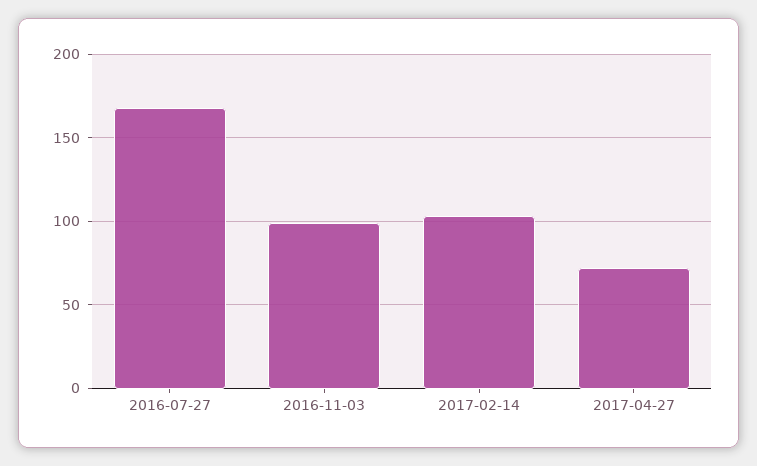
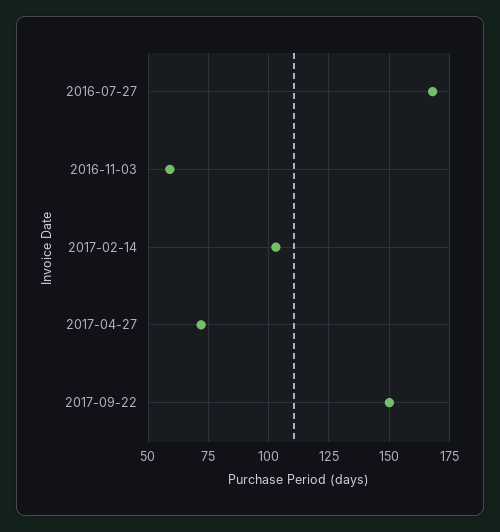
2016-11-03: 100 -> 60
2017-09-22: none -> 150

